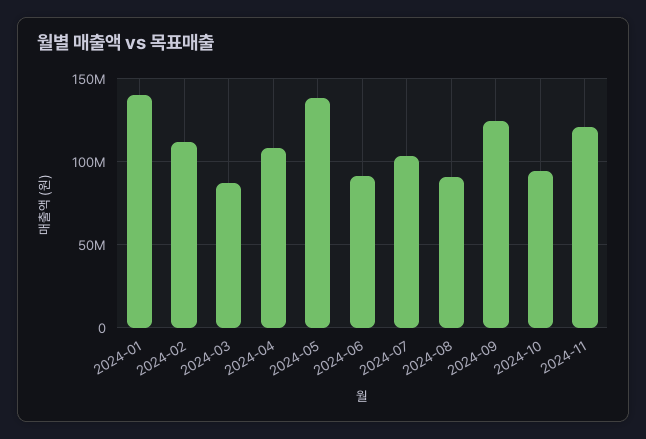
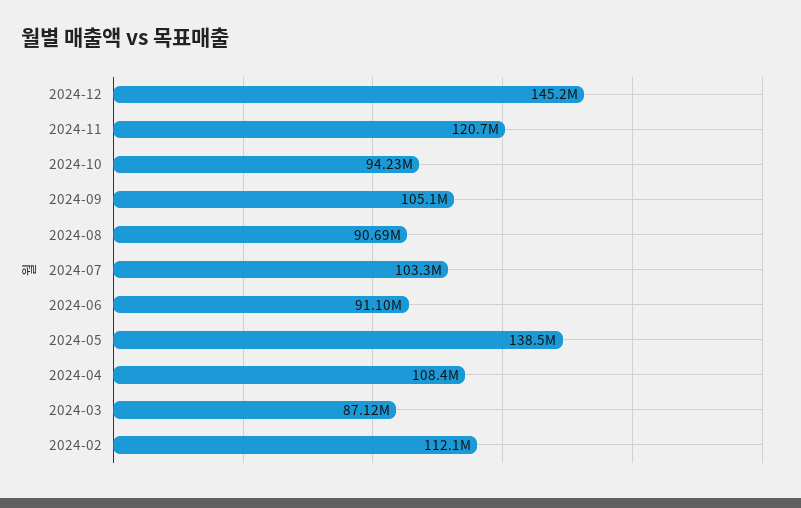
2024-01: 140000000 -> none
2024-09: 125000000 -> 105100000
2024-12: none -> 145200000

